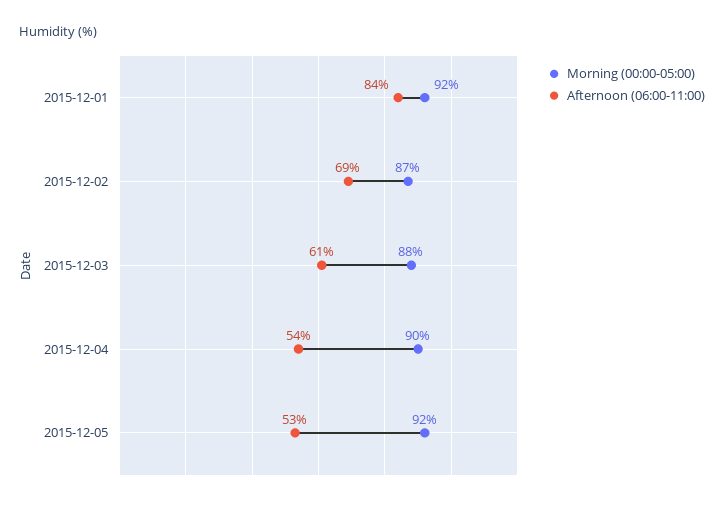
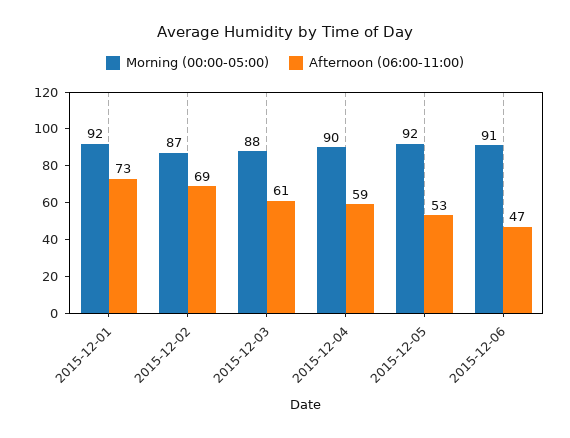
Afternoon (06:00-11:00), 2015-12-01: 84 -> 73
Afternoon (06:00-11:00), 2015-12-04: 54 -> 59
Morning (00:00-05:00), 2015-12-06: none -> 91
Afternoon (06:00-11:00), 2015-12-06: none -> 47

